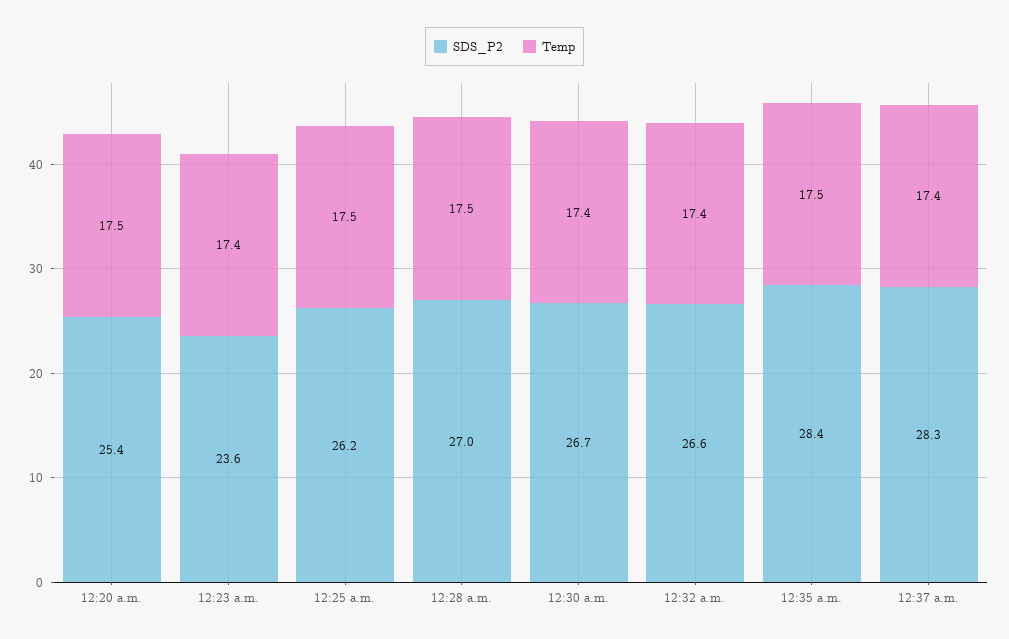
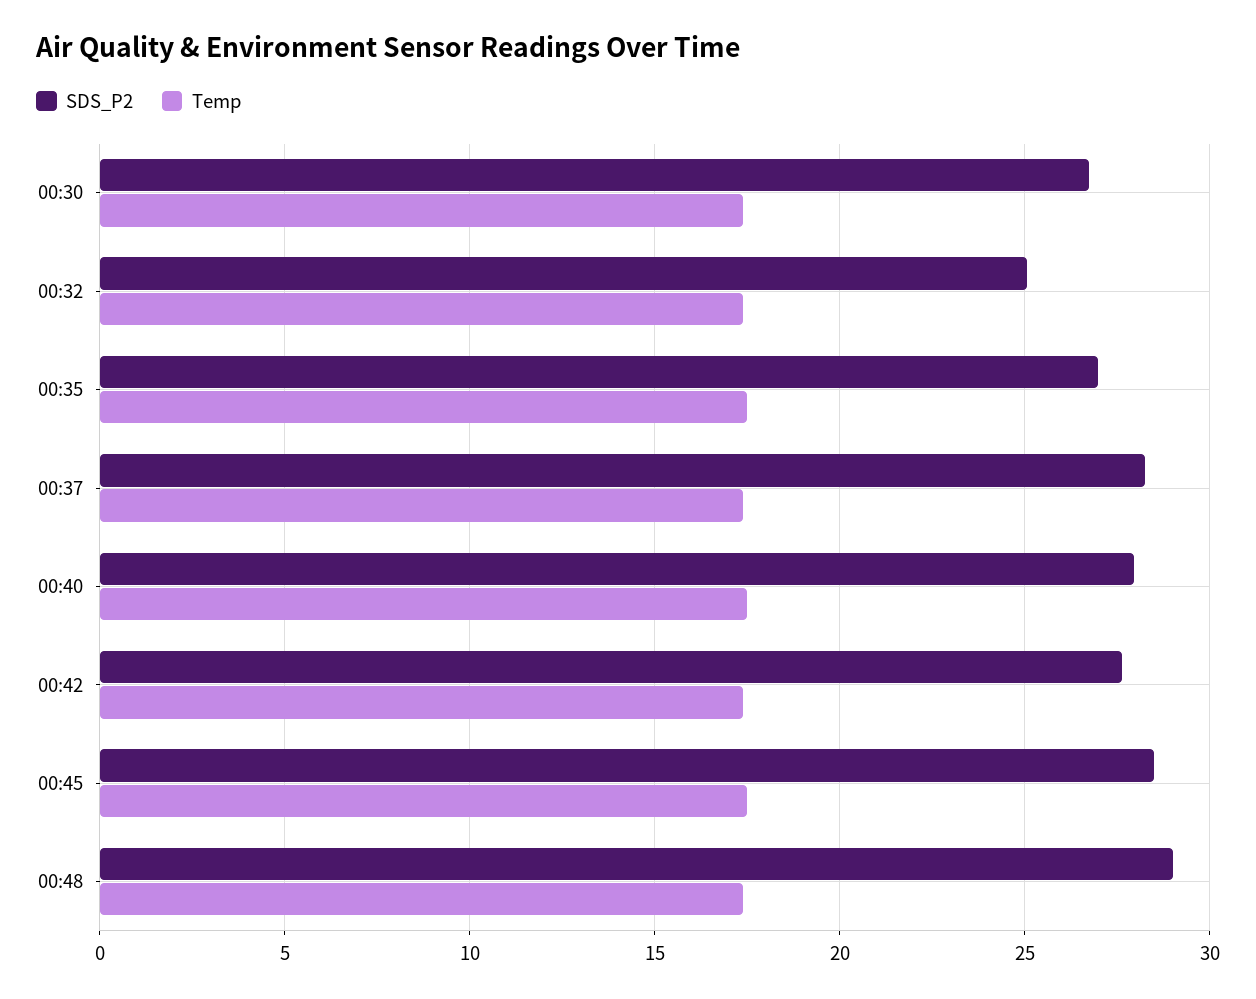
SDS_P2, 12:20 a.m.: 25.4 -> none
Temp, 12:20 a.m.: 17.5 -> none
SDS_P2, 12:23 a.m.: 23.6 -> none
Temp, 12:23 a.m.: 17.4 -> none
SDS_P2, 12:25 a.m.: 26.2 -> none
Temp, 12:25 a.m.: 17.5 -> none
SDS_P2, 12:28 a.m.: 27 -> none
Temp, 12:28 a.m.: 17.5 -> none
SDS_P2, 12:32 a.m.: 26.6 -> 25
SDS_P2, 12:35 a.m.: 28.4 -> 27
SDS_P2, 00:40: none -> 28
Temp, 00:40: none -> 17.5
SDS_P2, 00:42: none -> 27.5
Temp, 00:42: none -> 17.5
SDS_P2, 00:45: none -> 28.5
Temp, 00:45: none -> 17.5
SDS_P2, 00:48: none -> 29
Temp, 00:48: none -> 17.5

